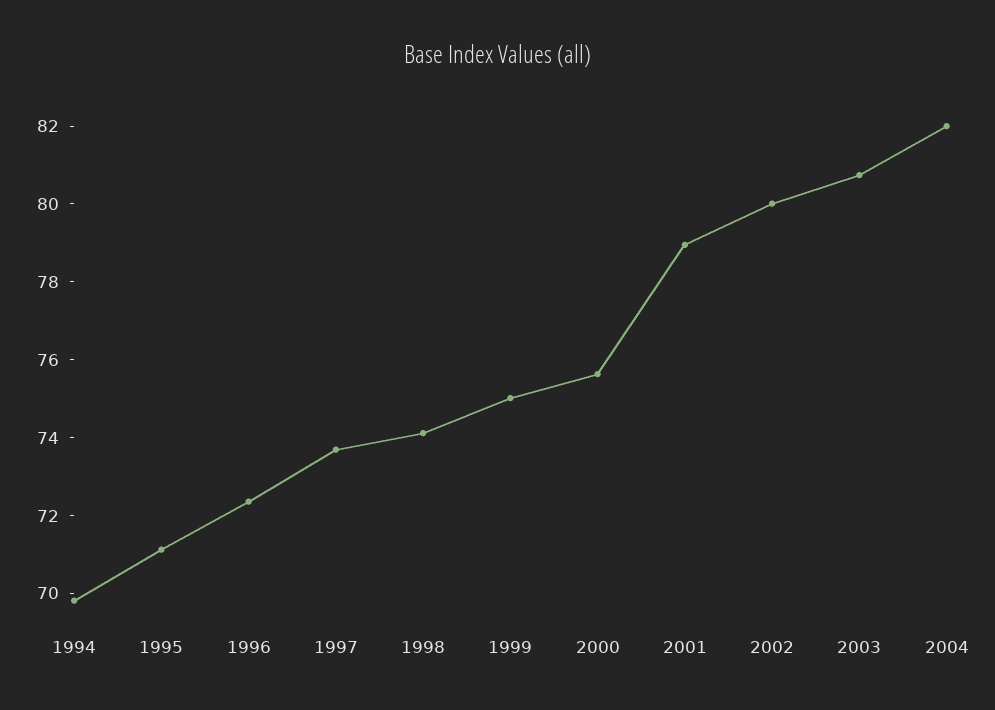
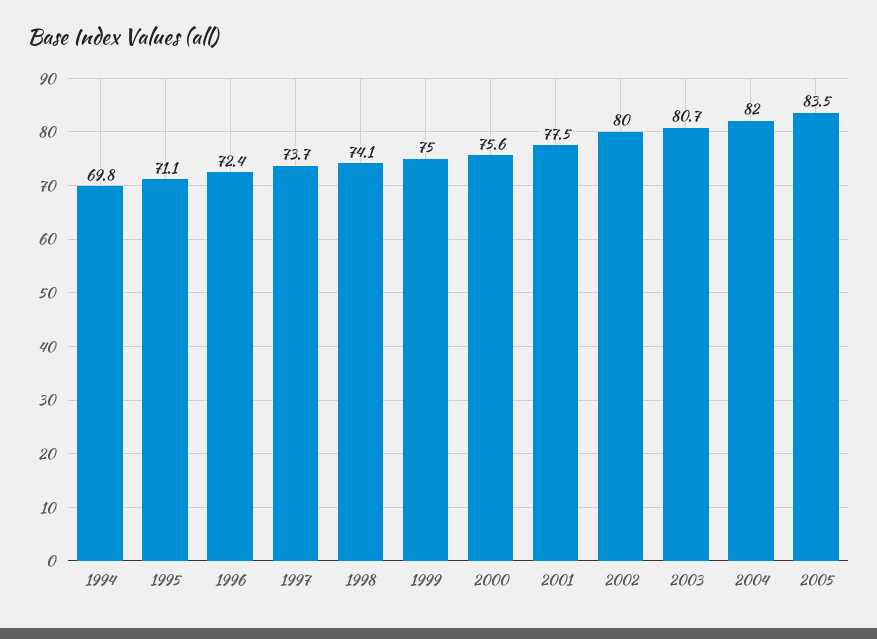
2001: 79 -> 77.5
2005: none -> 83.5

